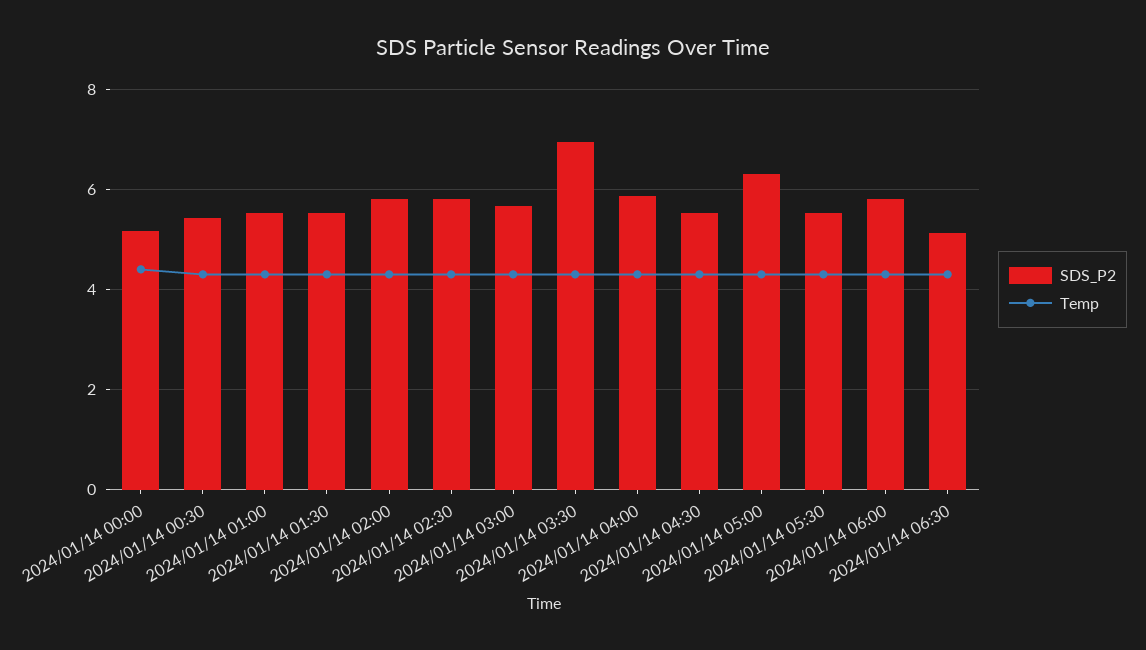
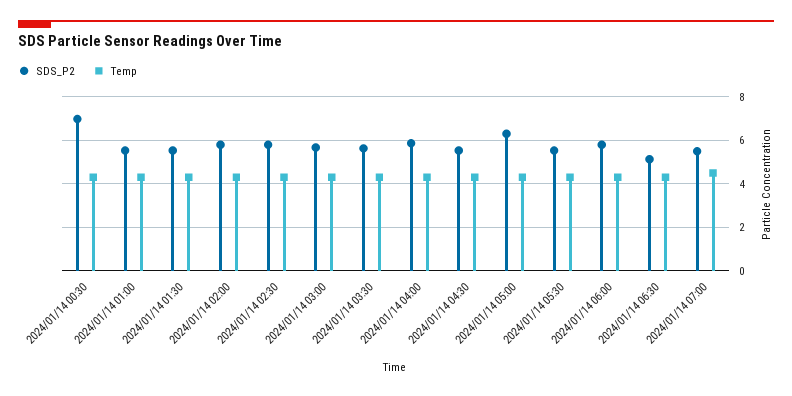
SDS_P2, 2024/01/14 00:00: 5.2 -> none
Temp, 2024/01/14 00:00: 4.4 -> none
SDS_P2, 2024/01/14 00:30: 5.4 -> 7
SDS_P2, 2024/01/14 03:30: 7 -> 5.5
SDS_P2, 2024/01/14 07:00: none -> 5.5
Temp, 2024/01/14 07:00: none -> 4.5

